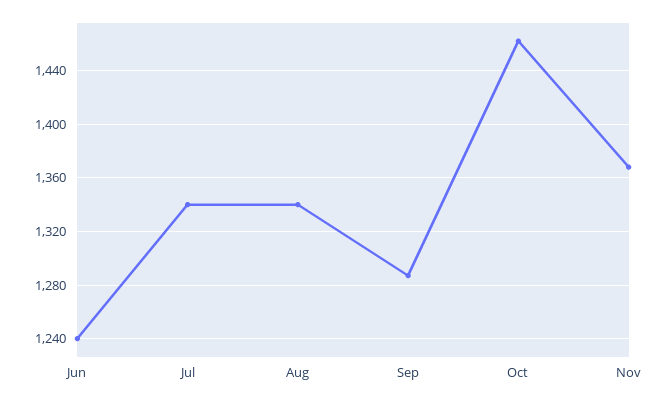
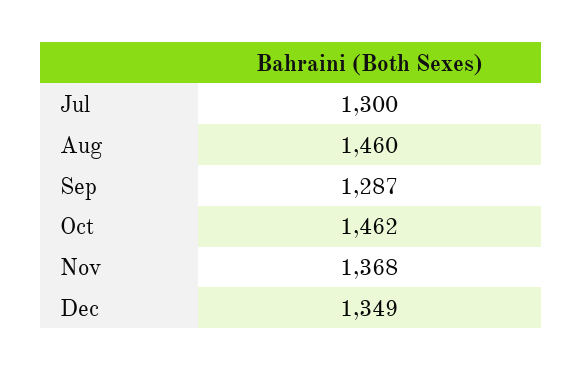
Jun: 1240 -> none
Jul: 1340 -> 1300
Aug: 1340 -> 1460
Dec: none -> 1349

